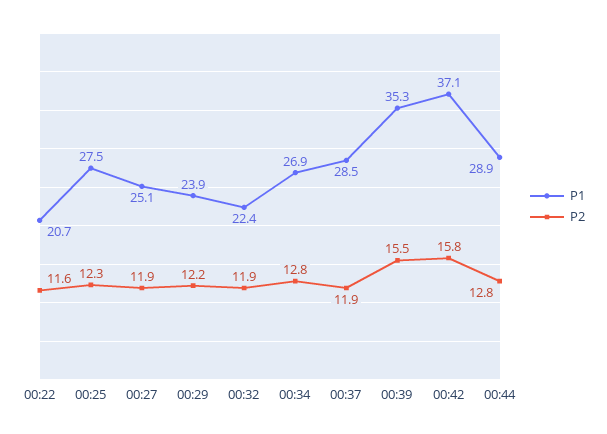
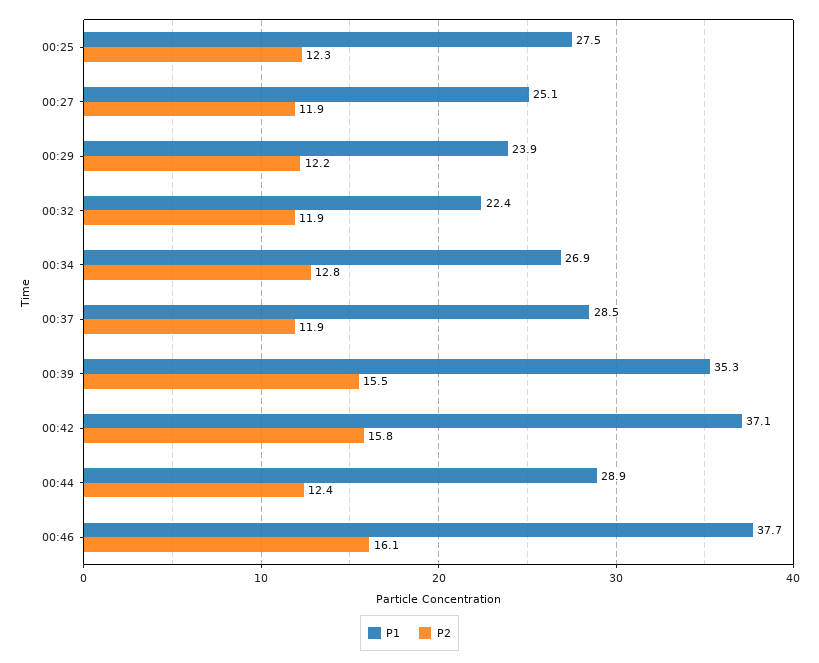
P1, 00:22: 20.7 -> none
P2, 00:22: 11.6 -> none
P2, 00:44: 12.8 -> 12.4
P1, 00:46: none -> 37.7
P2, 00:46: none -> 16.1

